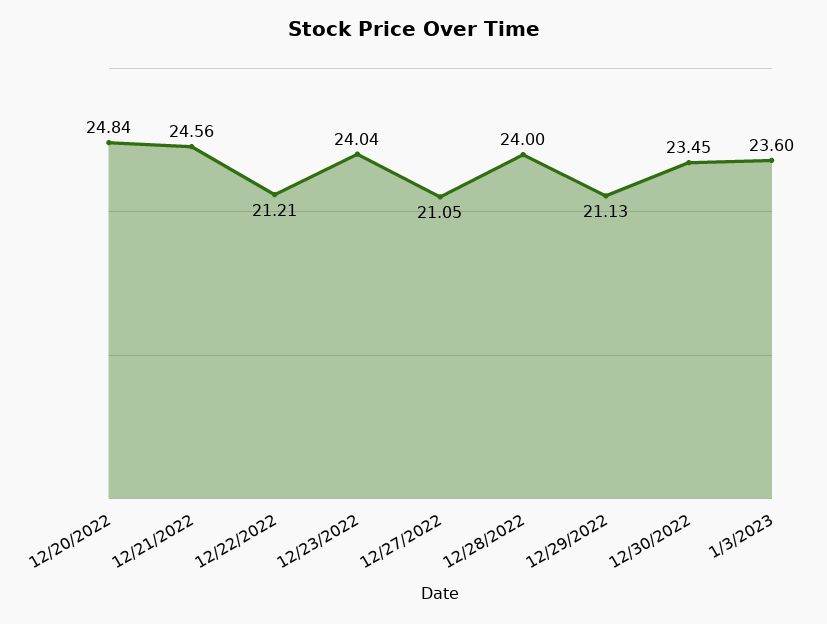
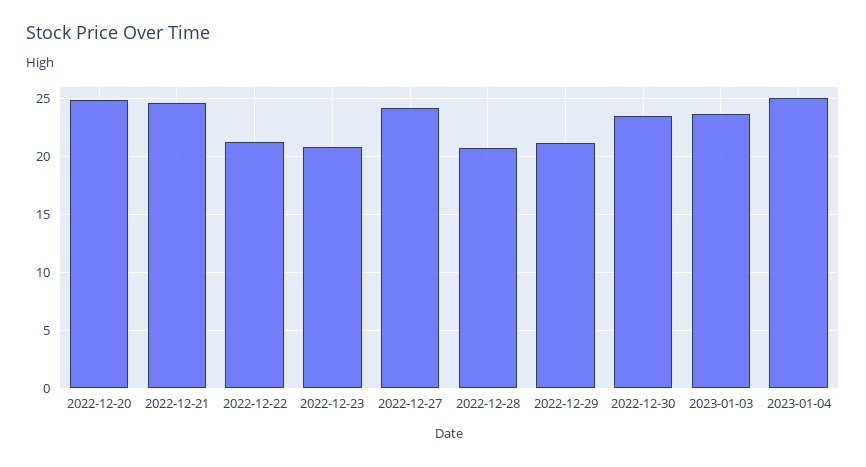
12/23/2022: 24.04 -> 21
12/27/2022: 21.05 -> 24
12/28/2022: 24 -> 21
2023-01-04: none -> 25

